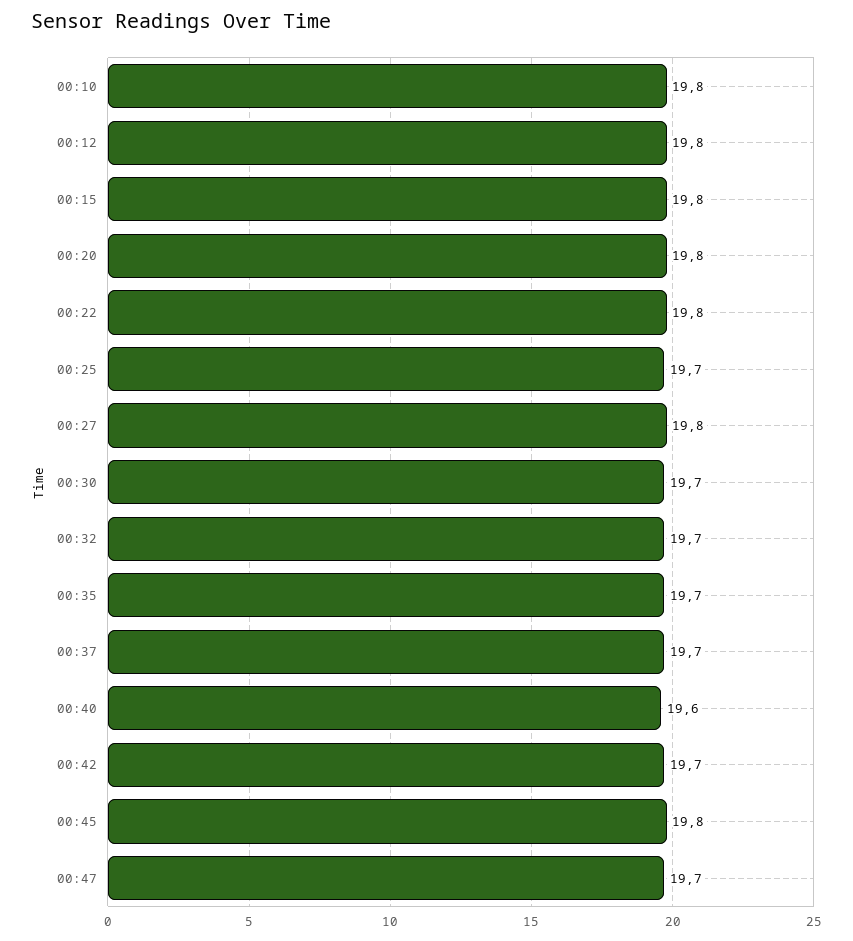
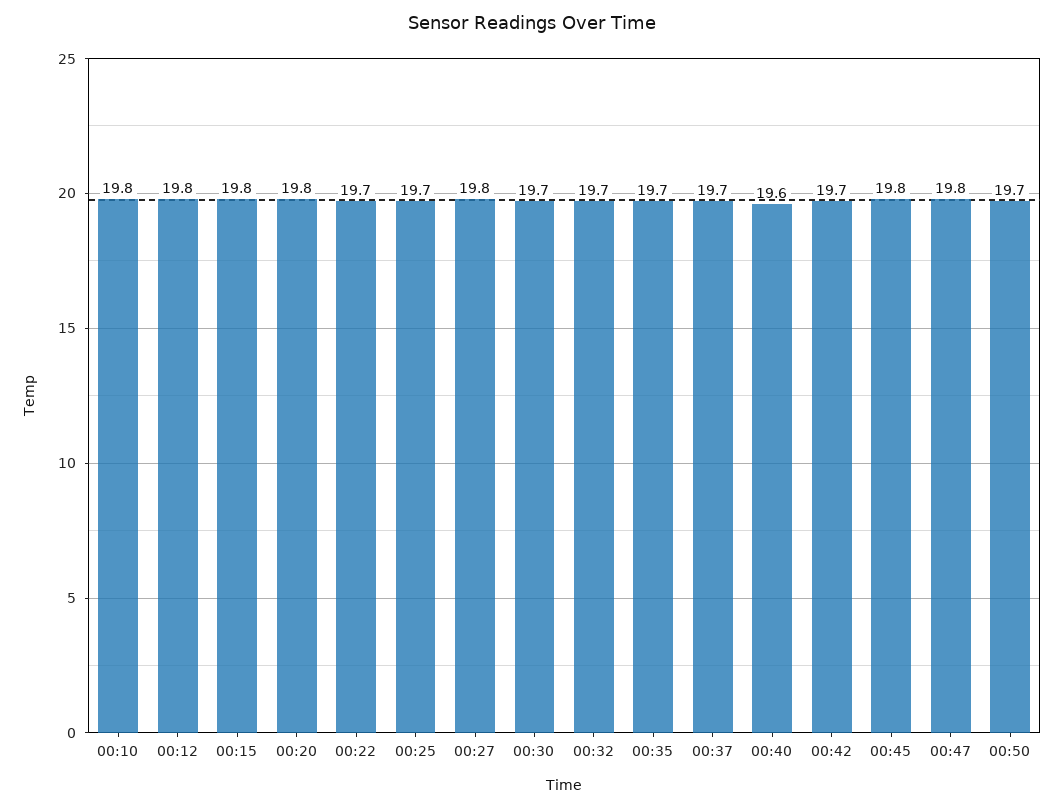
00:22: 19.8 -> 19.7
00:47: 19.7 -> 19.8
00:50: none -> 19.7

